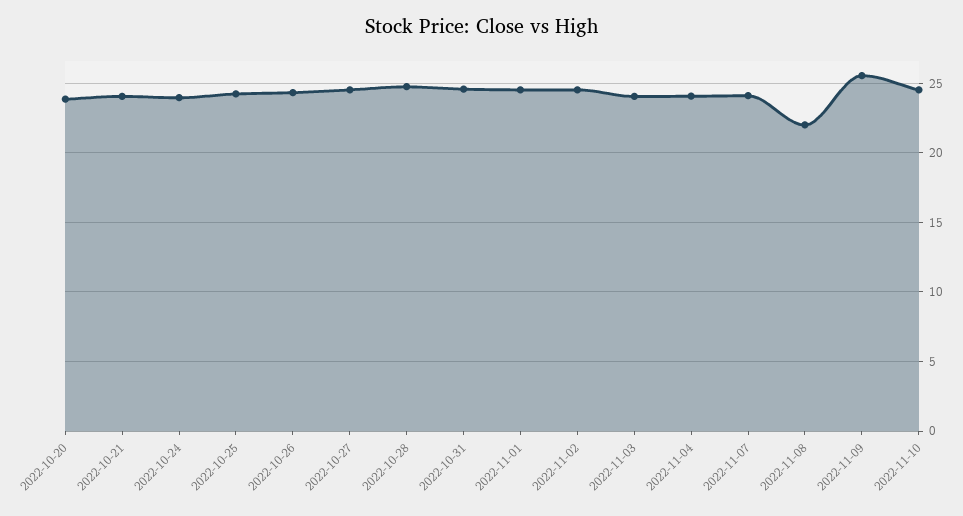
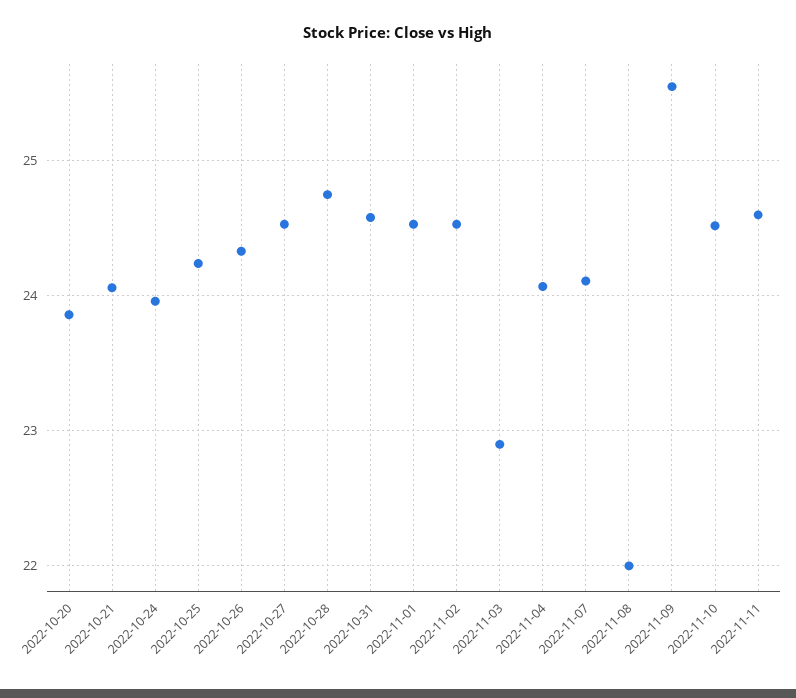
2022-11-03: 24 -> 22.9
2022-11-11: none -> 24.6

